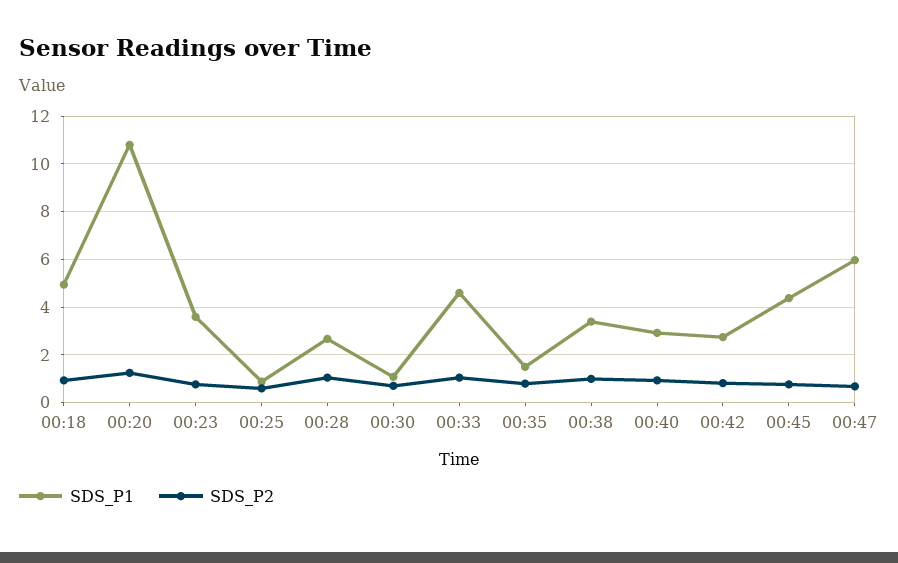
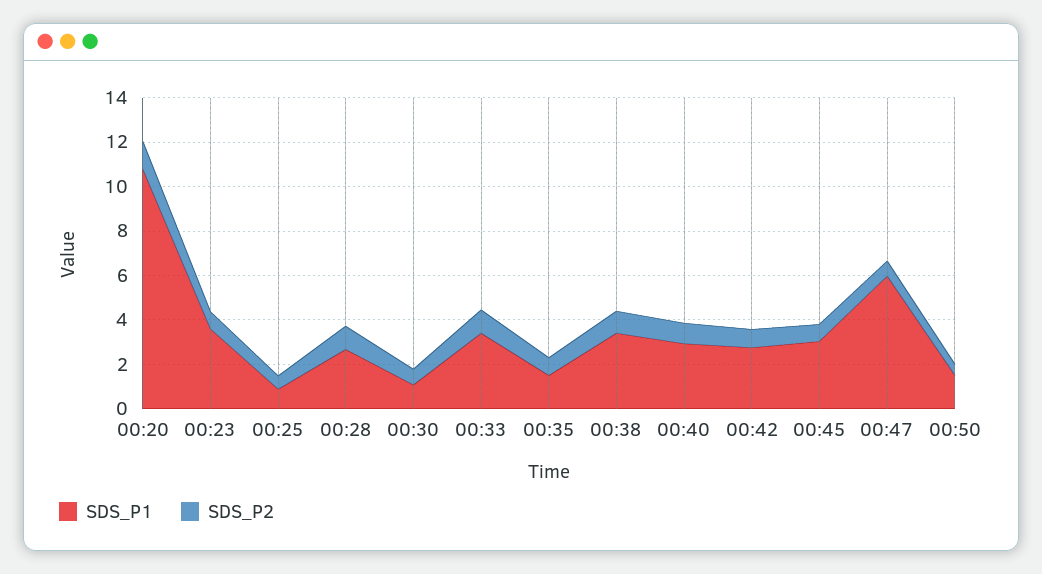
SDS_P1, 00:18: 5 -> none
SDS_P2, 00:18: 1 -> none
SDS_P1, 00:33: 4.5 -> 3.5
SDS_P1, 00:45: 4.5 -> 3
SDS_P1, 00:50: none -> 1.5
SDS_P2, 00:50: none -> 0.5

